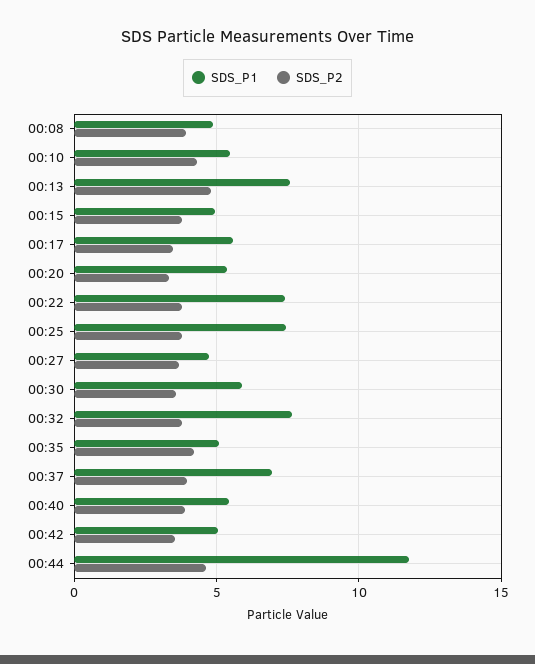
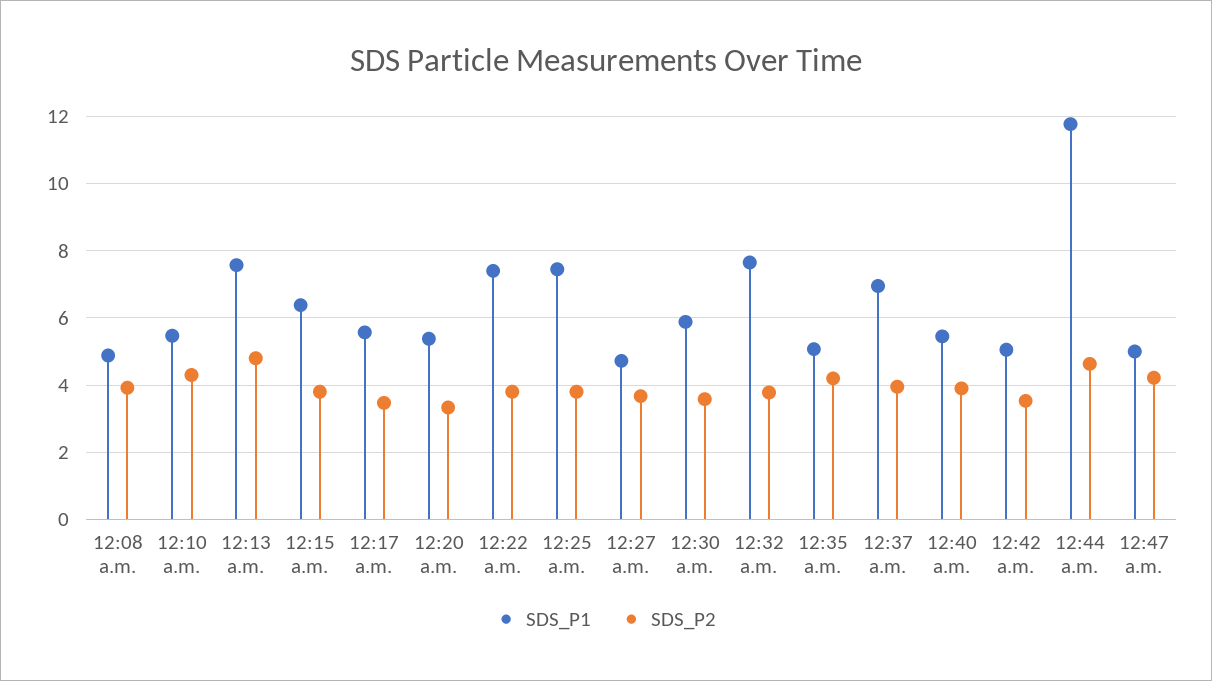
SDS_P1, 00:15: 5 -> 6.4
SDS_P1, 12:47 a.m.: none -> 5
SDS_P2, 12:47 a.m.: none -> 4.2

